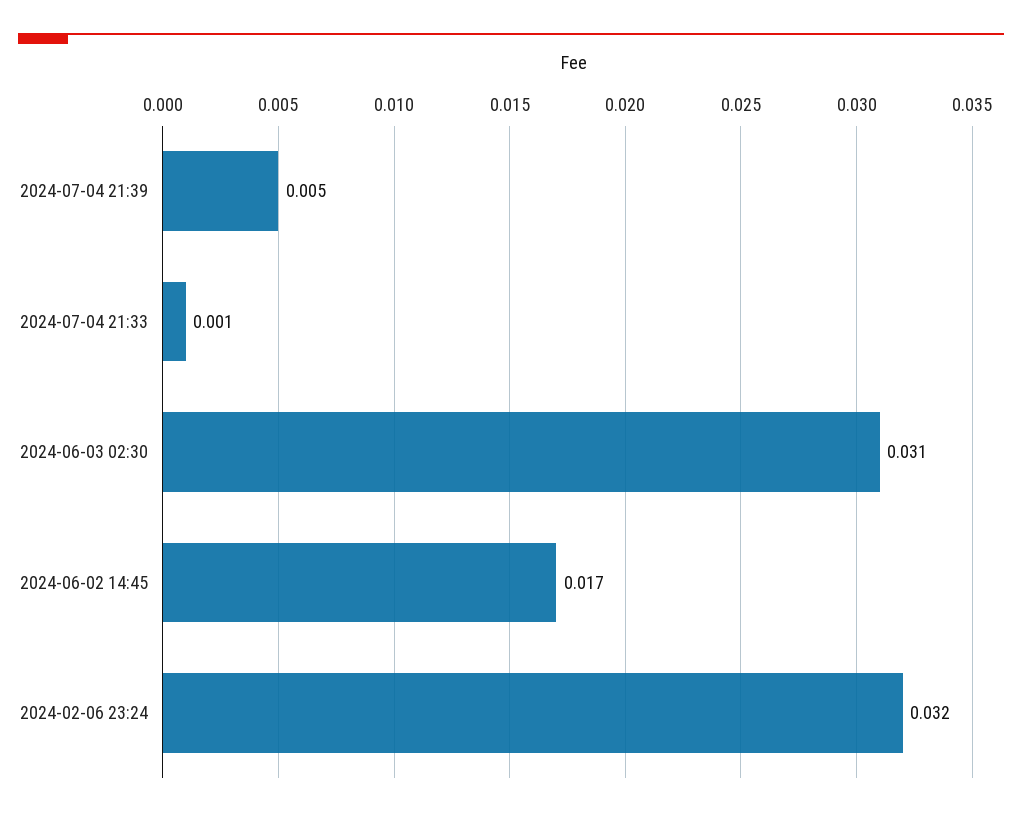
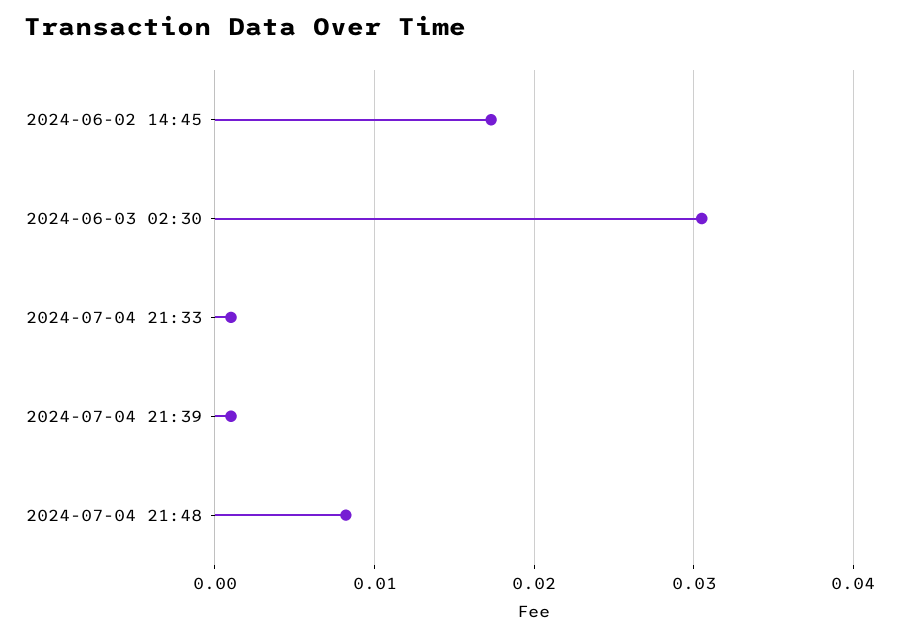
2024-07-04 21:39: 0.005 -> 0.001
2024-02-06 23:24: 0.032 -> none
2024-07-04 21:48: none -> 0.008

